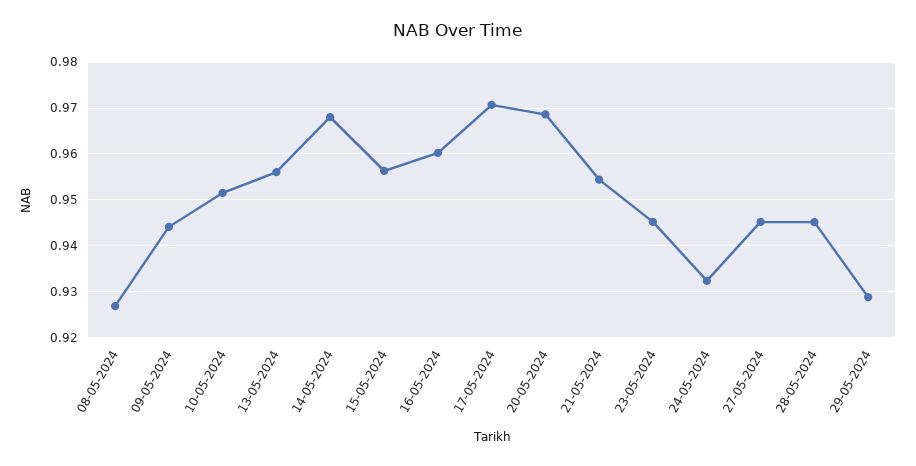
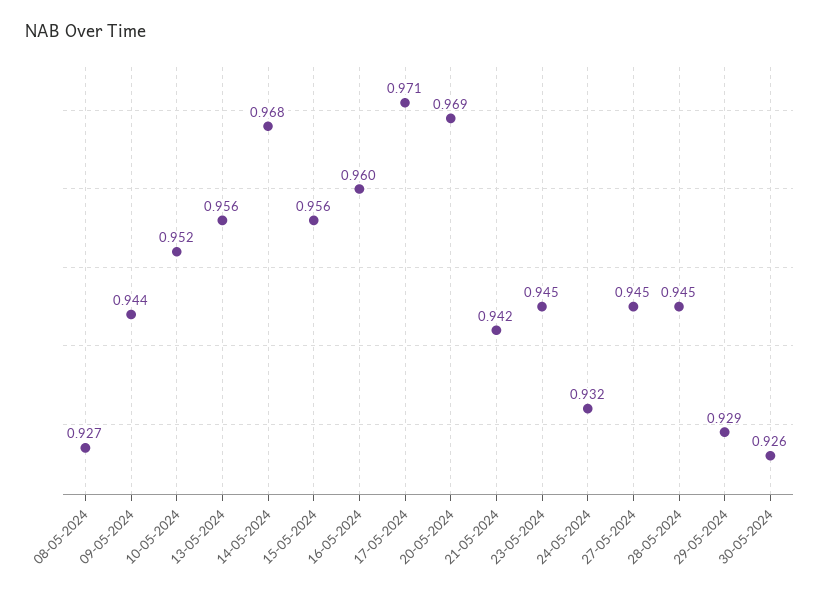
21-05-2024: 0.954 -> 0.942
30-05-2024: none -> 0.926

